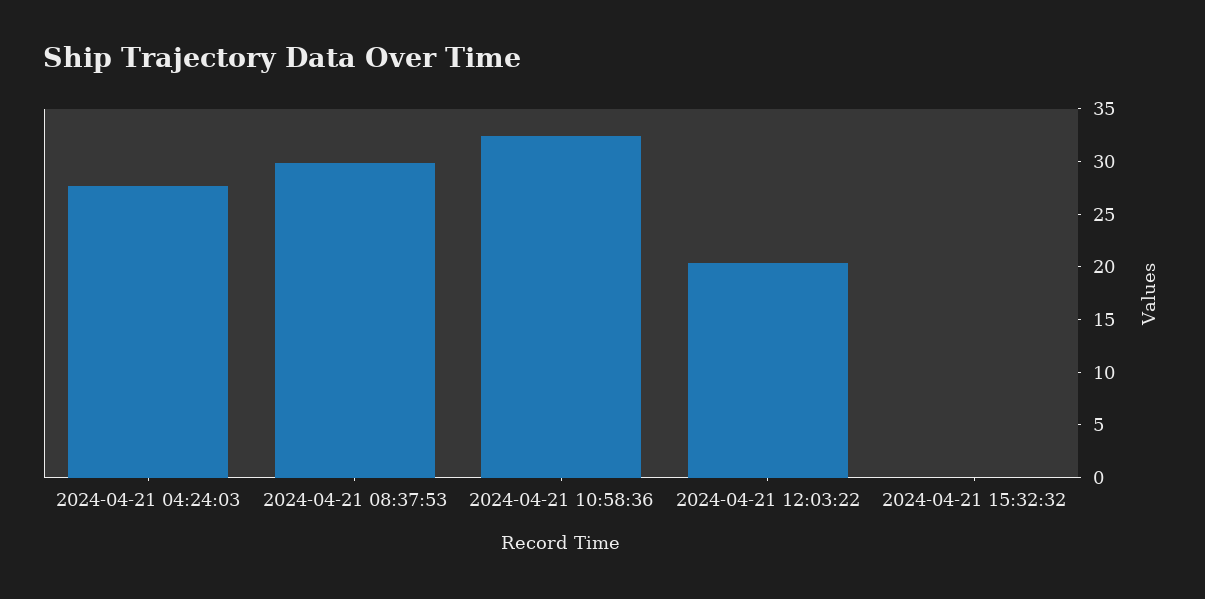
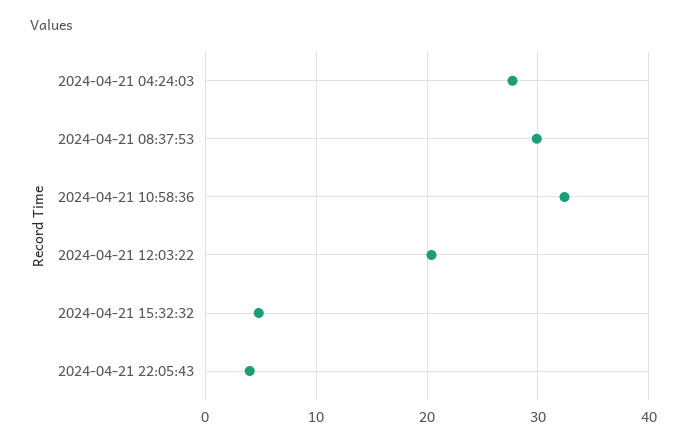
2024-04-21 15:32:32: 0 -> 5
2024-04-21 22:05:43: none -> 4

